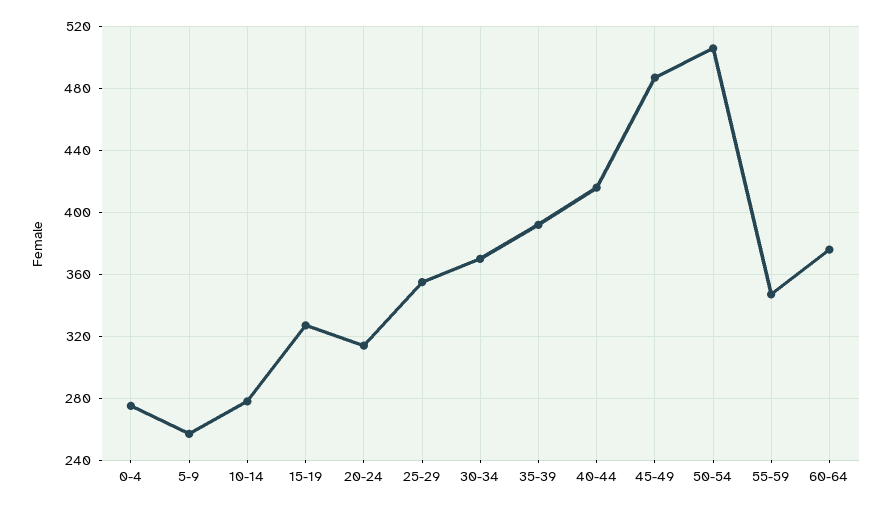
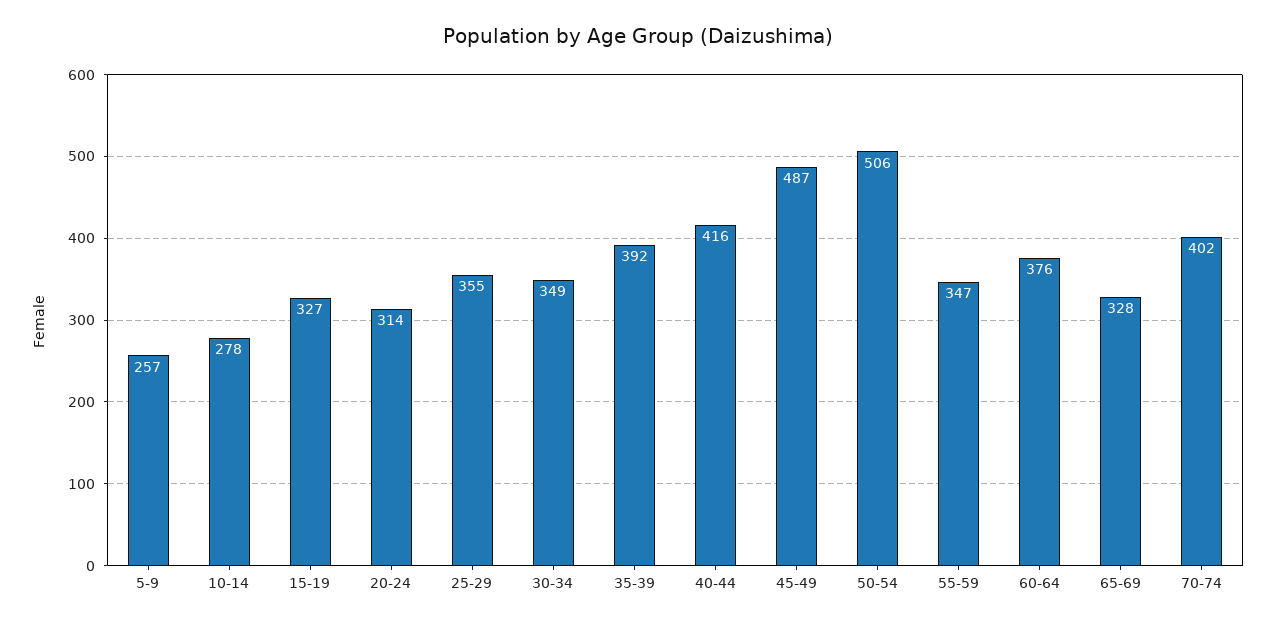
0-4: 275 -> none
30-34: 370 -> 349
65-69: none -> 328
70-74: none -> 402

